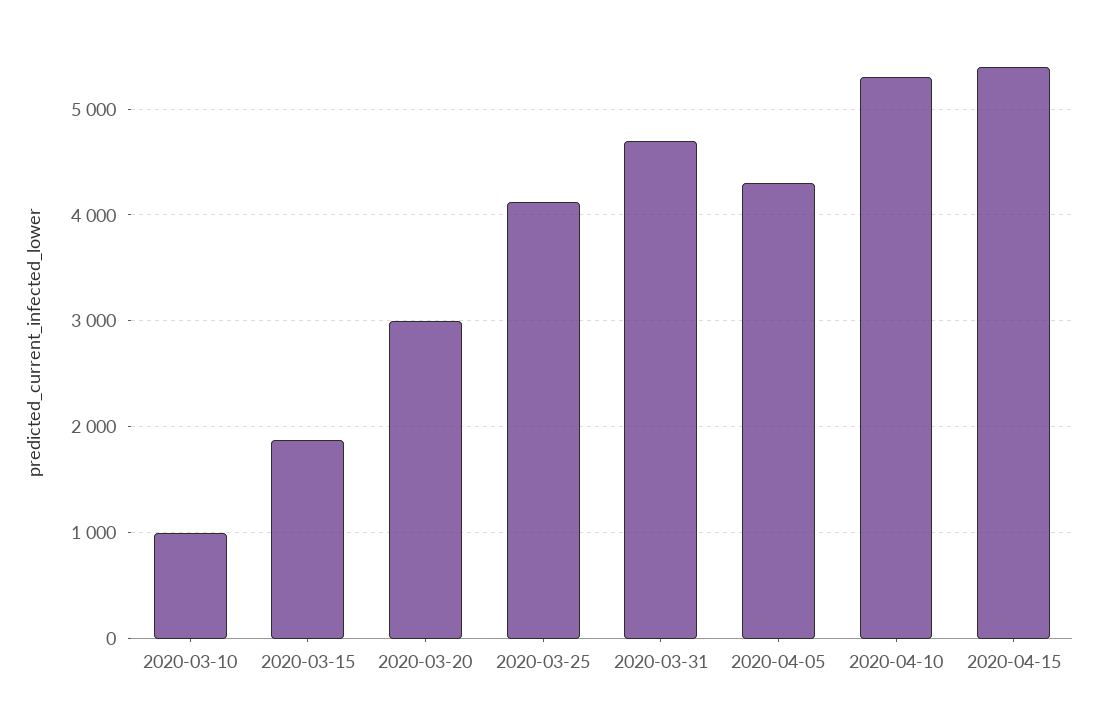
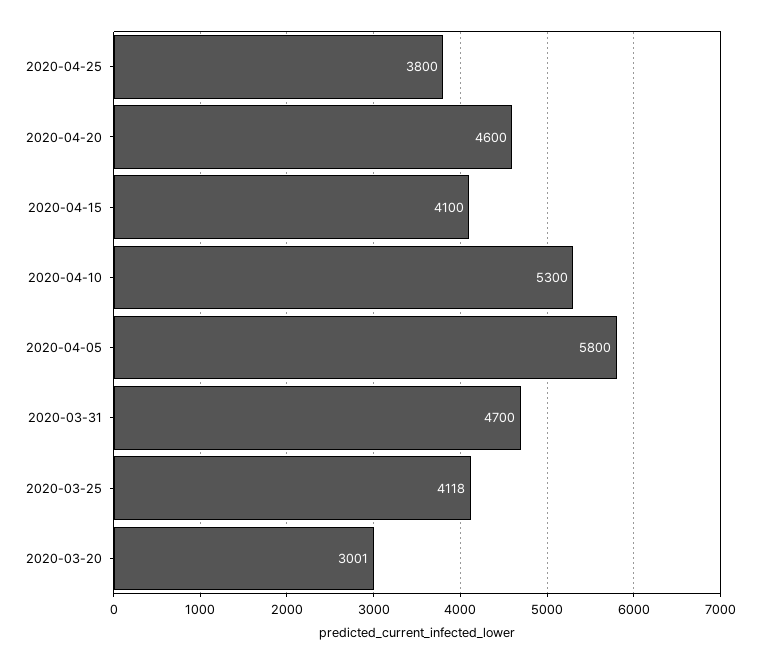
2020-03-10: 1000 -> none
2020-03-15: 1900 -> none
2020-04-05: 4300 -> 5800
2020-04-15: 5400 -> 4100
2020-04-25: none -> 3800
2020-04-20: none -> 4600

